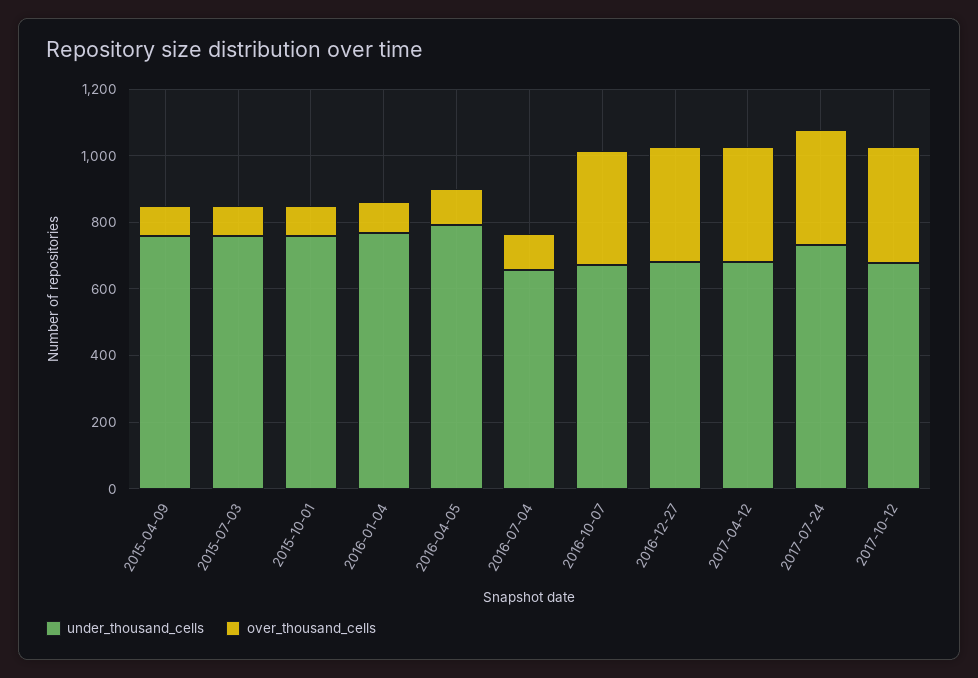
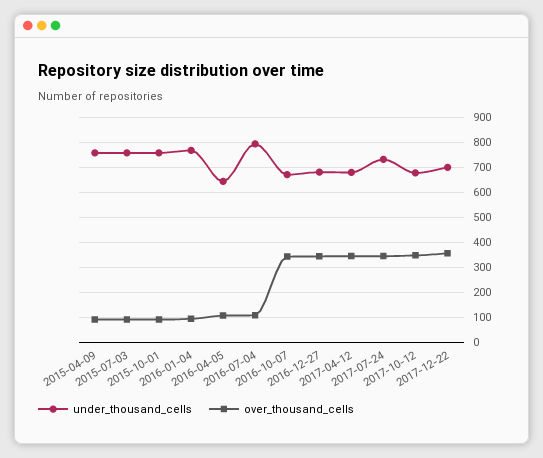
under_thousand_cells, 2016-04-05: 800 -> 650
under_thousand_cells, 2016-07-04: 650 -> 800
under_thousand_cells, 2017-12-22: none -> 700
over_thousand_cells, 2017-12-22: none -> 350

